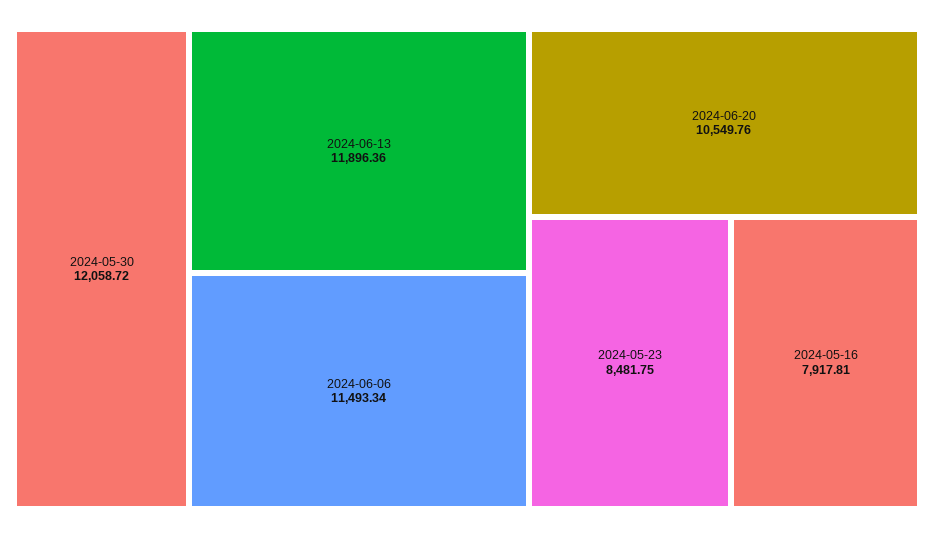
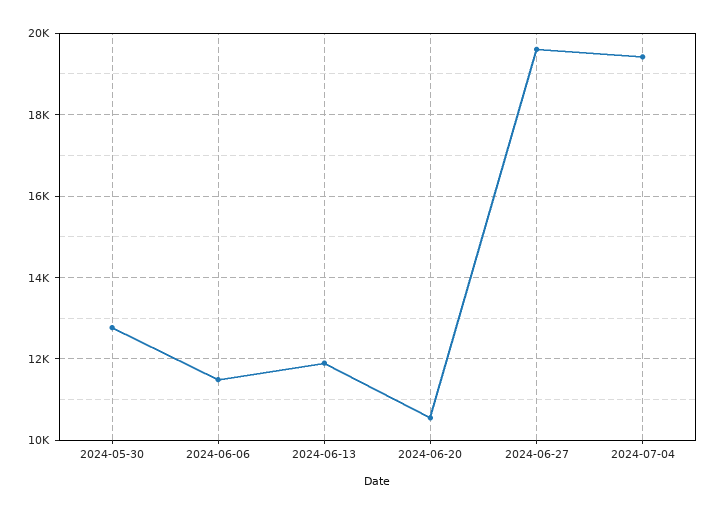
2024-05-30: 12058.72 -> 12800
2024-05-23: 8481.75 -> none
2024-05-16: 7917.81 -> none
2024-06-27: none -> 19600
2024-07-04: none -> 19400

